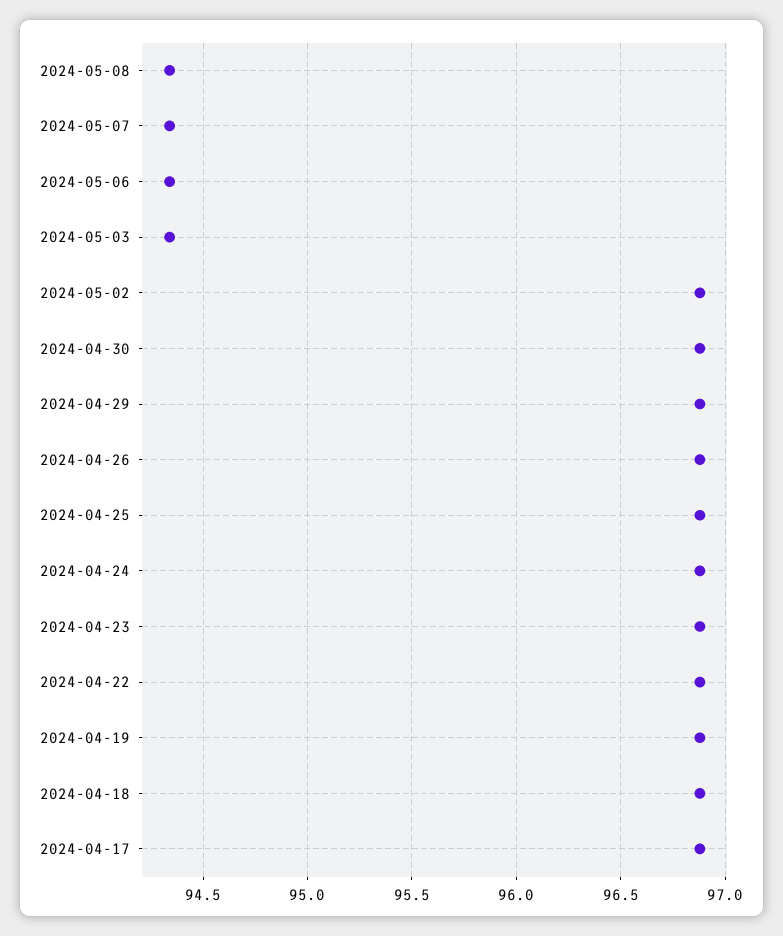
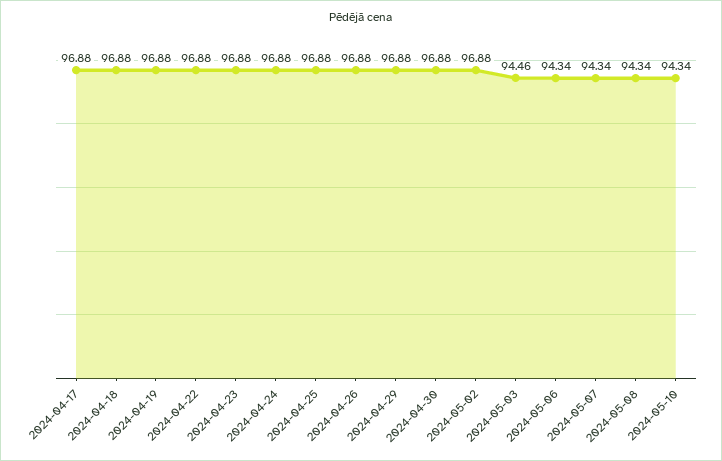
2024-05-03: 94.35 -> 94.46
2024-05-10: none -> 94.34

